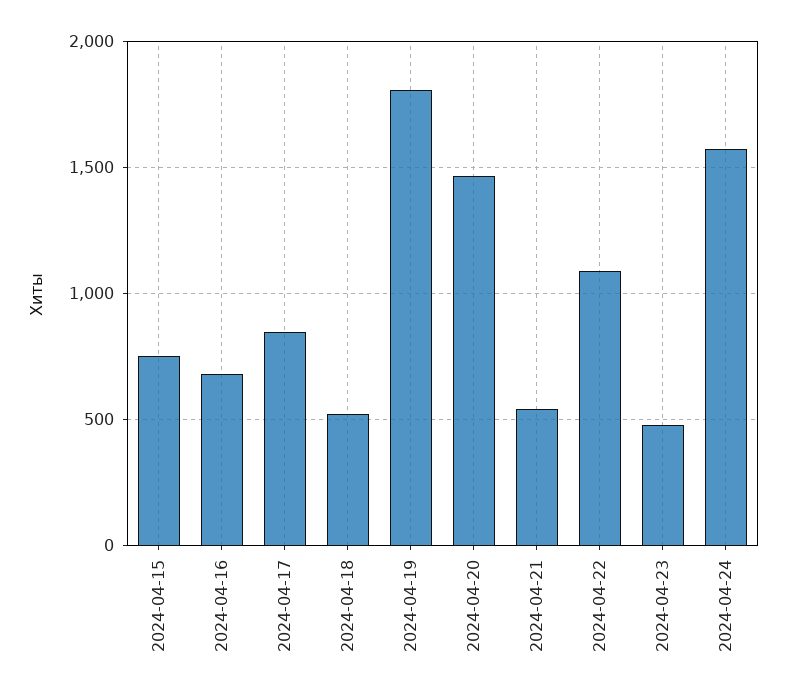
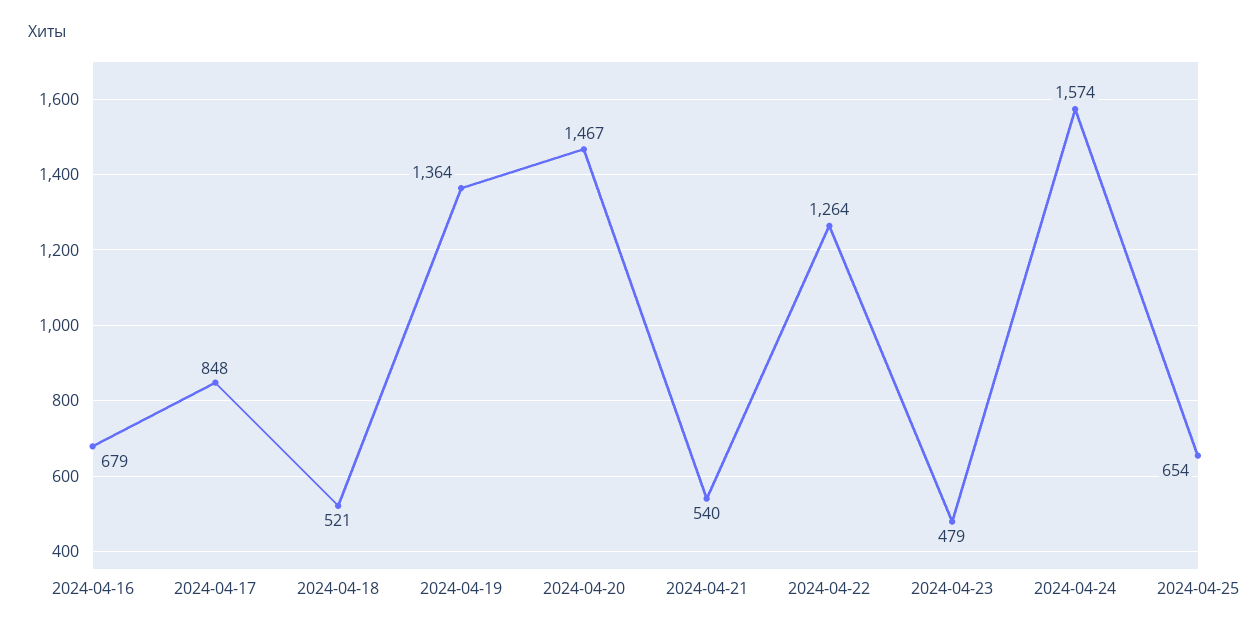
2024-04-15: 750 -> none
2024-04-19: 1800 -> 1364
2024-04-22: 1100 -> 1264
2024-04-25: none -> 654

